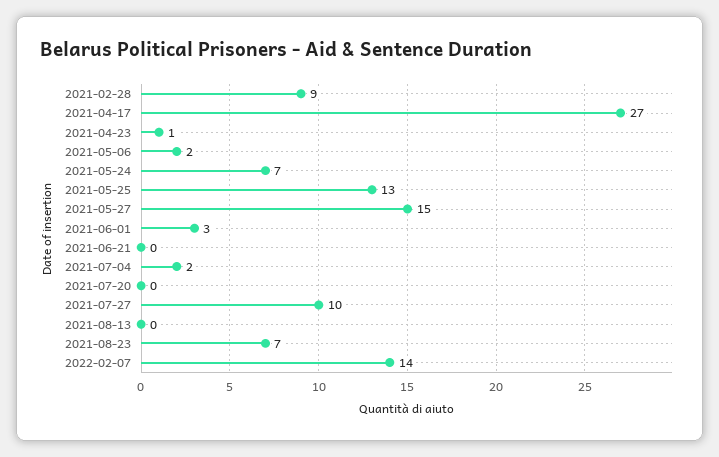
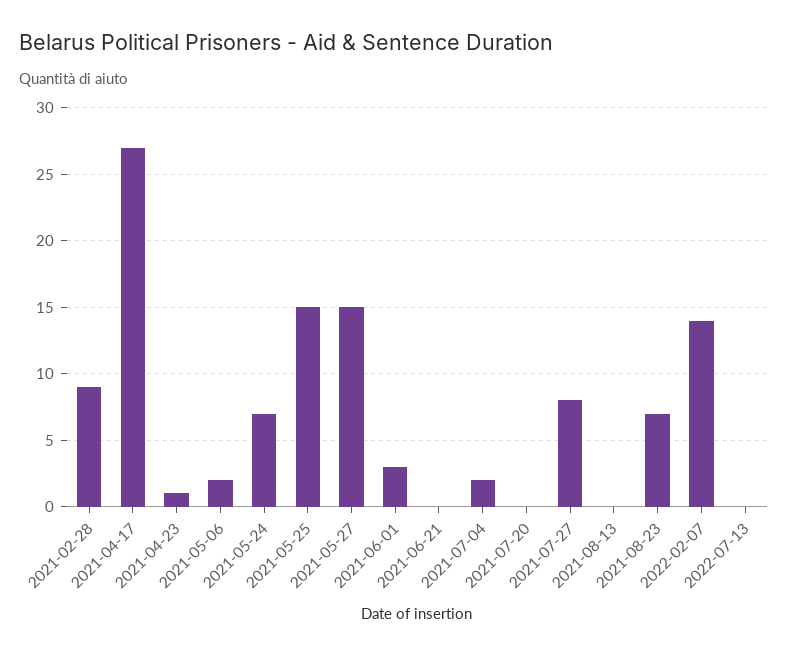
2021-05-25: 13 -> 15
2021-07-27: 10 -> 8
2022-07-13: none -> 0

